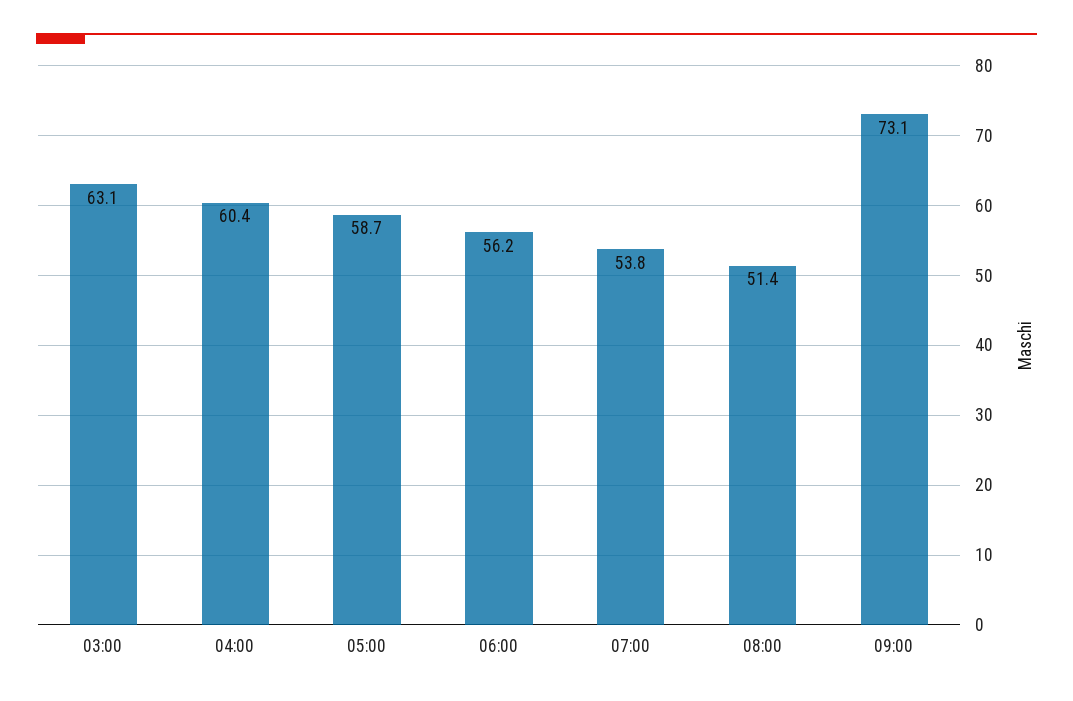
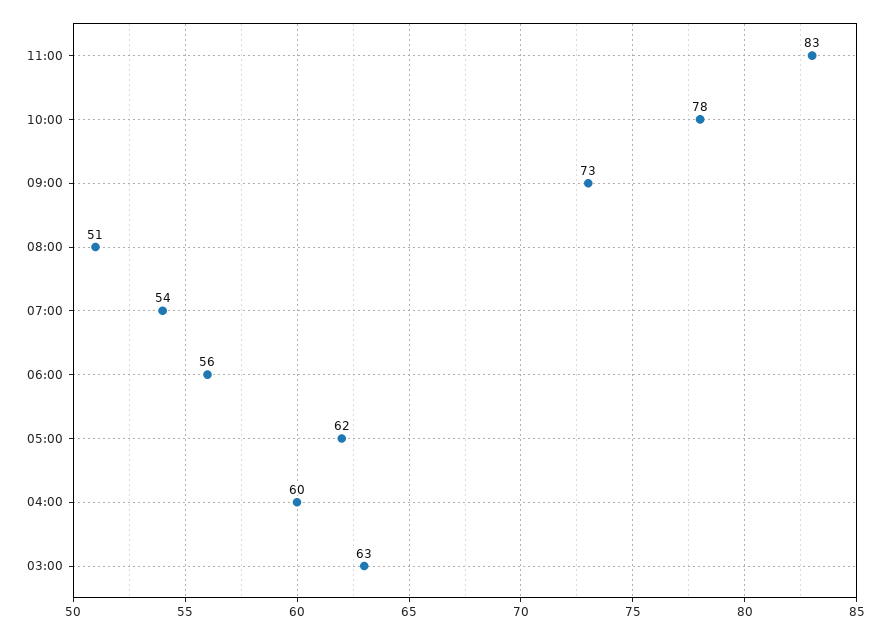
05:00: 58.7 -> 62
11:00: none -> 83
10:00: none -> 78

